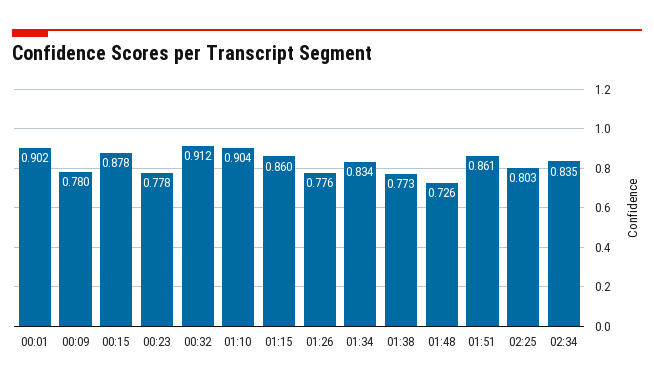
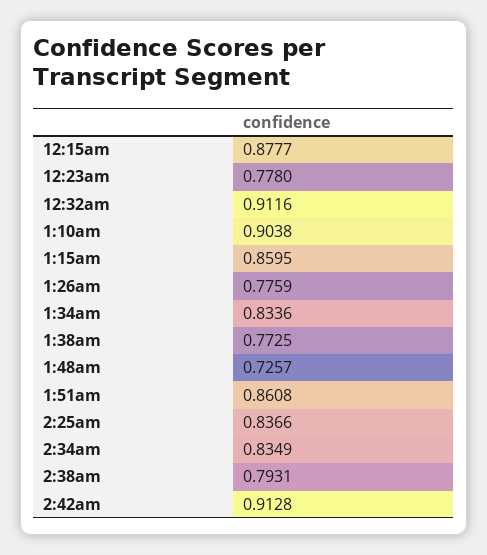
00:01: 0.902 -> none
00:09: 0.78 -> none
02:25: 0.803 -> 0.8366
2:38am: none -> 0.7931
2:42am: none -> 0.9128

